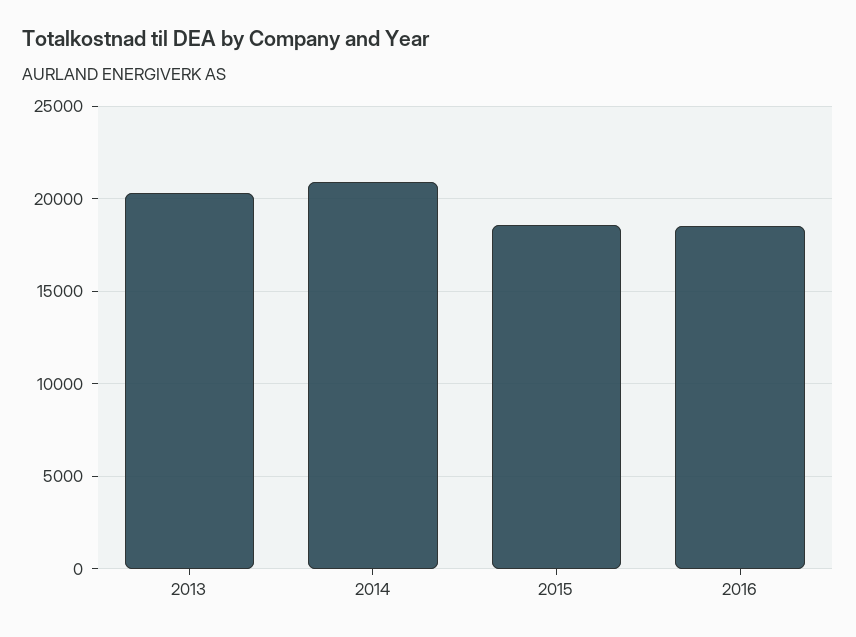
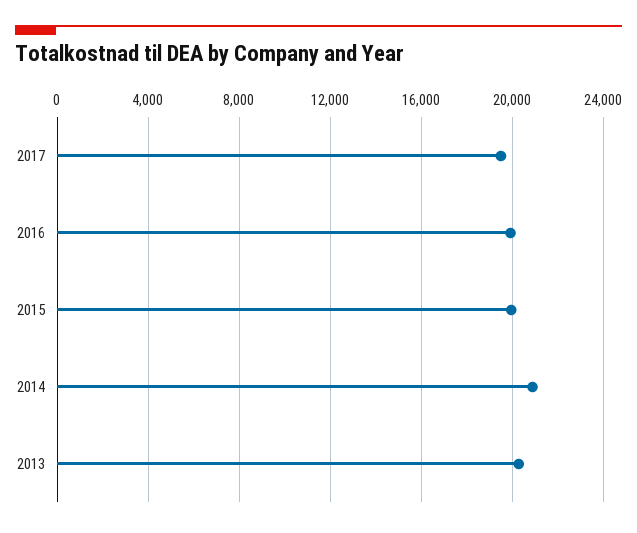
2015: 18500 -> 20000
2016: 18500 -> 20000
2017: none -> 19500

